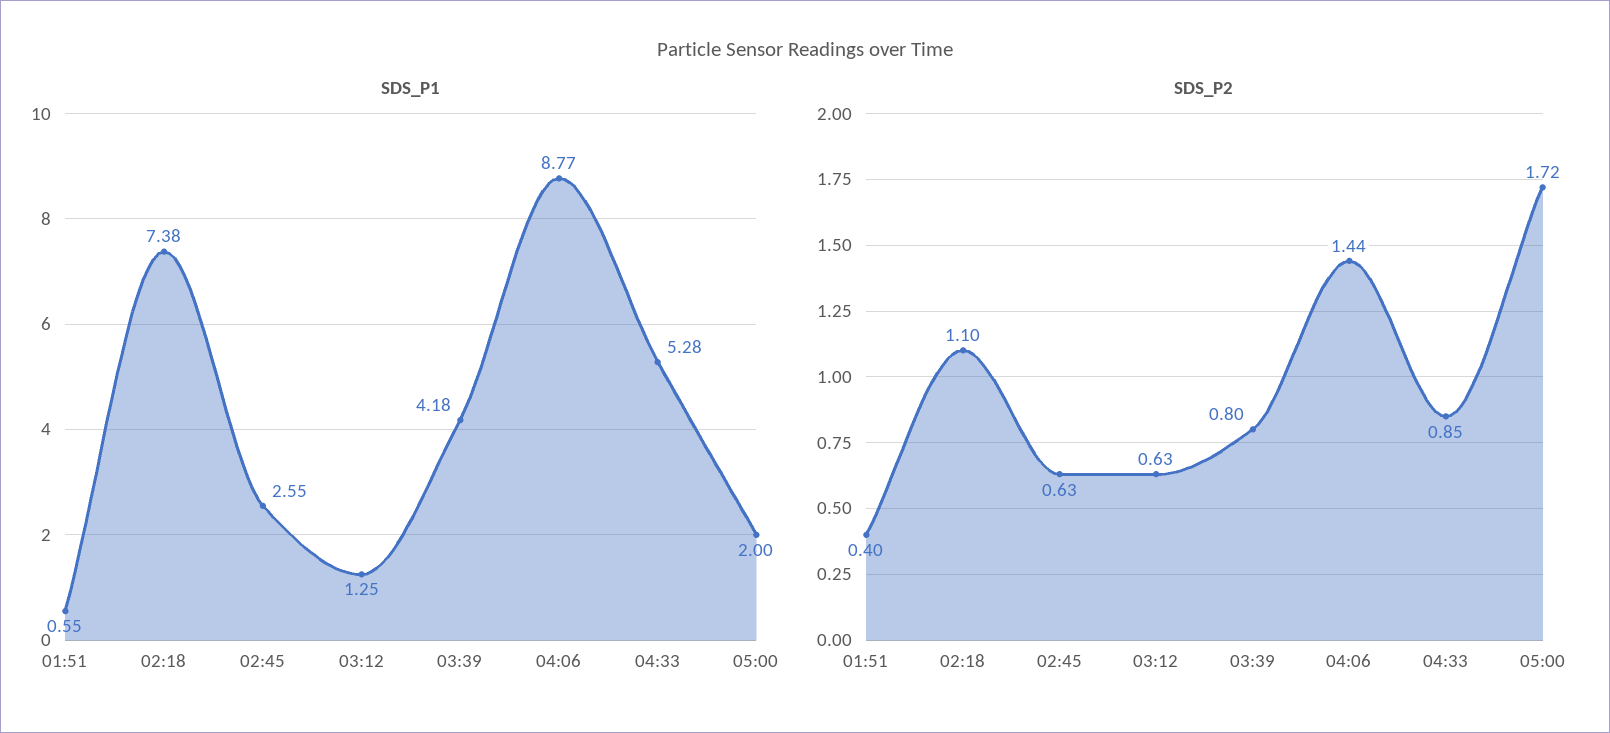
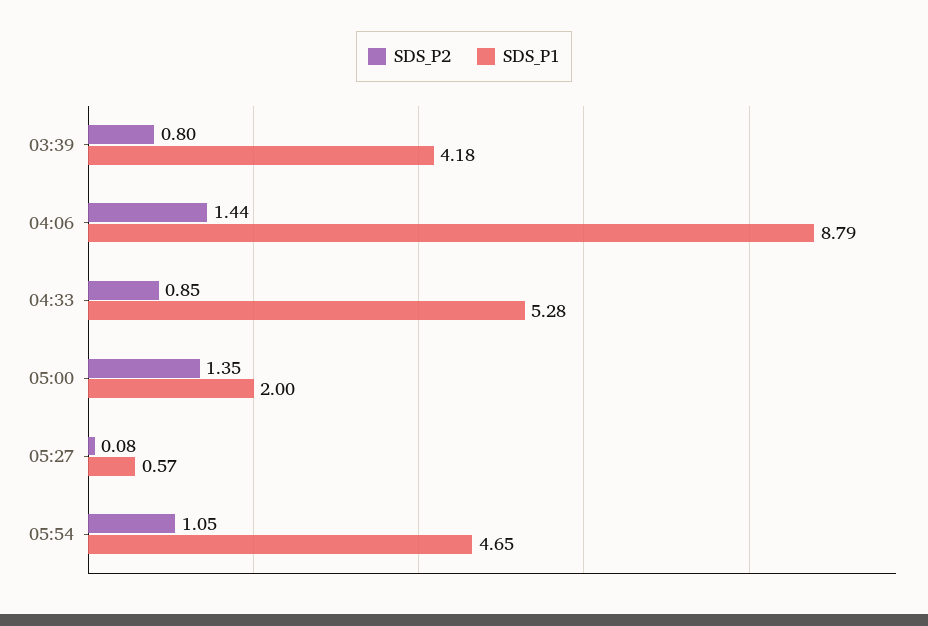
SDS_P1, 01:51: 0.55 -> none
SDS_P1, 02:18: 7.38 -> none
SDS_P1, 02:45: 2.55 -> none
SDS_P1, 03:12: 1.25 -> none
SDS_P1, 04:06: 8.77 -> 8.79
SDS_P2, 01:51: 0.4 -> none
SDS_P2, 02:18: 1.1 -> none
SDS_P2, 02:45: 0.63 -> none
SDS_P2, 03:12: 0.63 -> none
SDS_P2, 05:00: 1.72 -> 1.35
SDS_P2, 05:27: none -> 0.08
SDS_P1, 05:27: none -> 0.57
SDS_P2, 05:54: none -> 1.05
SDS_P1, 05:54: none -> 4.65

